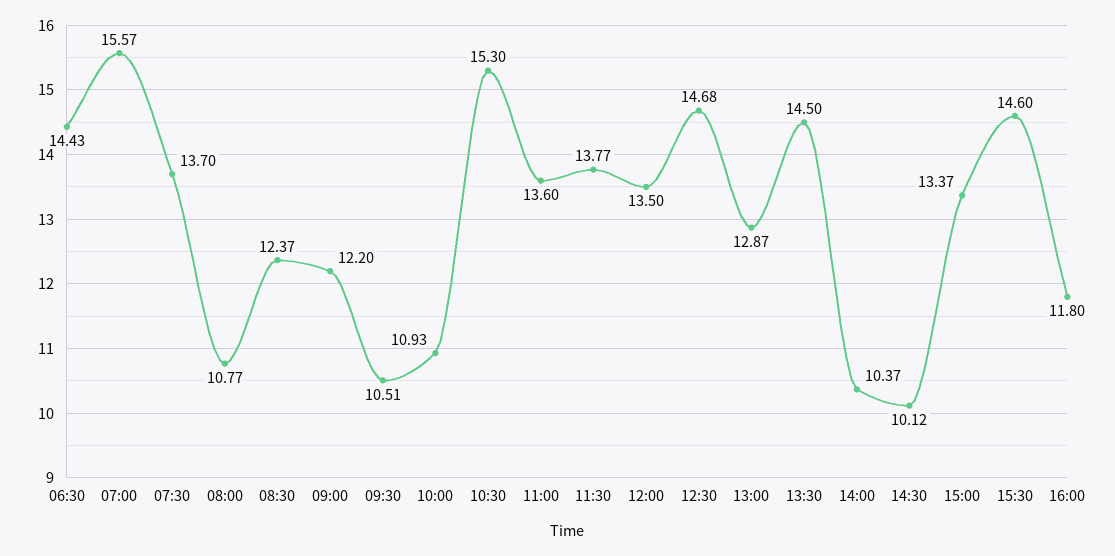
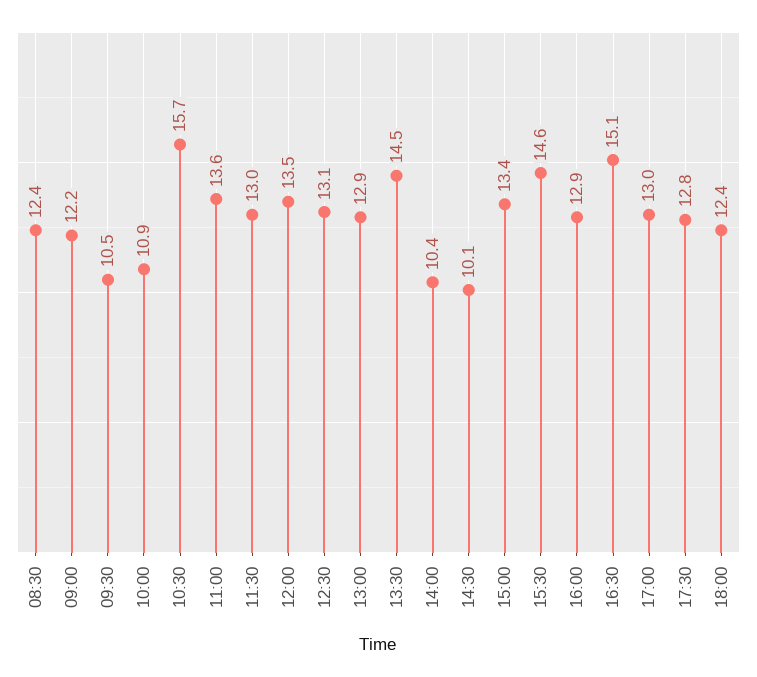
06:30: 14.43 -> none
07:00: 15.57 -> none
07:30: 13.7 -> none
08:00: 10.77 -> none
10:30: 15.3 -> 15.7
11:30: 13.77 -> 13
12:30: 14.68 -> 13.1
16:00: 11.8 -> 12.9
16:30: none -> 15.1
17:00: none -> 13
17:30: none -> 12.8
18:00: none -> 12.4

